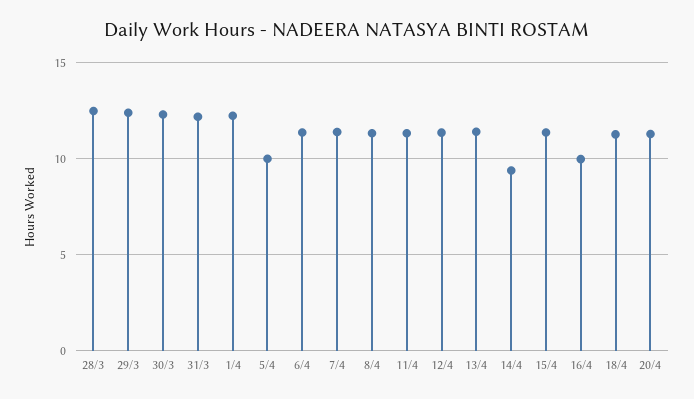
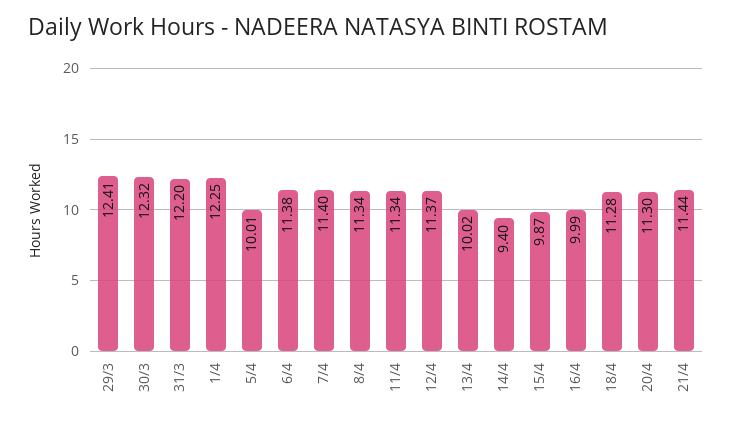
28/3: 12.5 -> none
13/4: 11.5 -> 10.02
15/4: 11.5 -> 9.87
21/4: none -> 11.44

